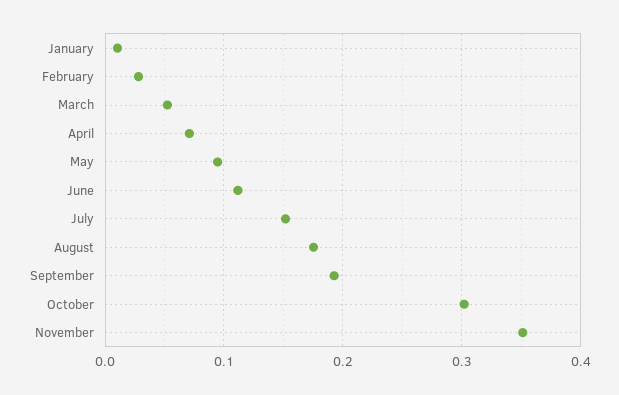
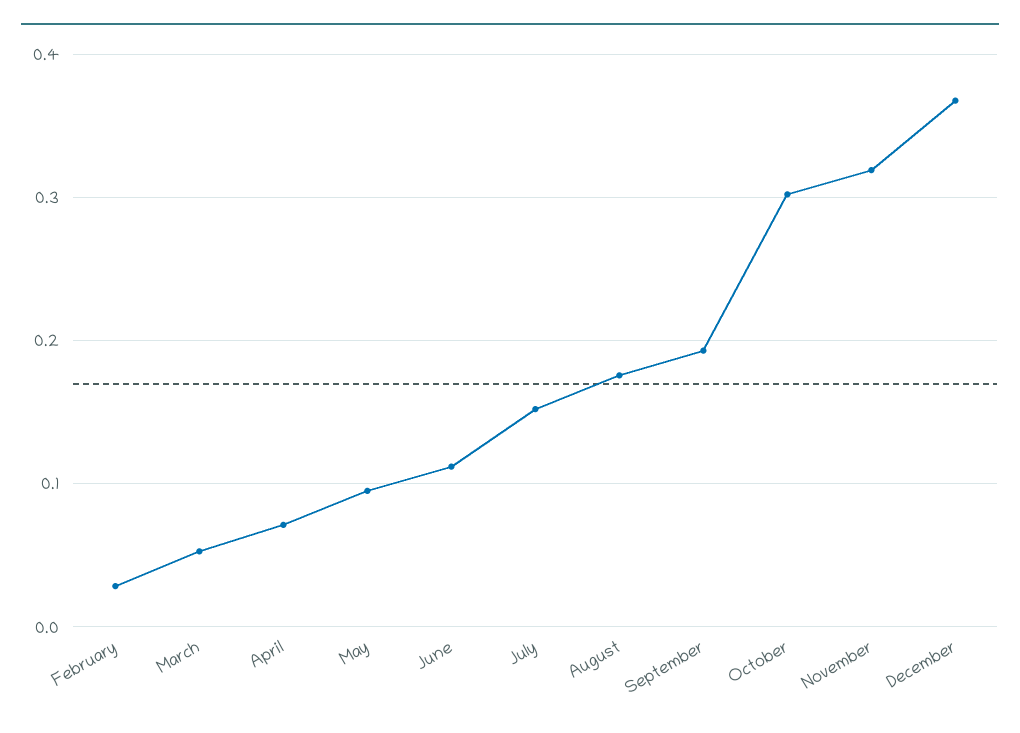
January: 0.01 -> none
November: 0.35 -> 0.32
December: none -> 0.37

